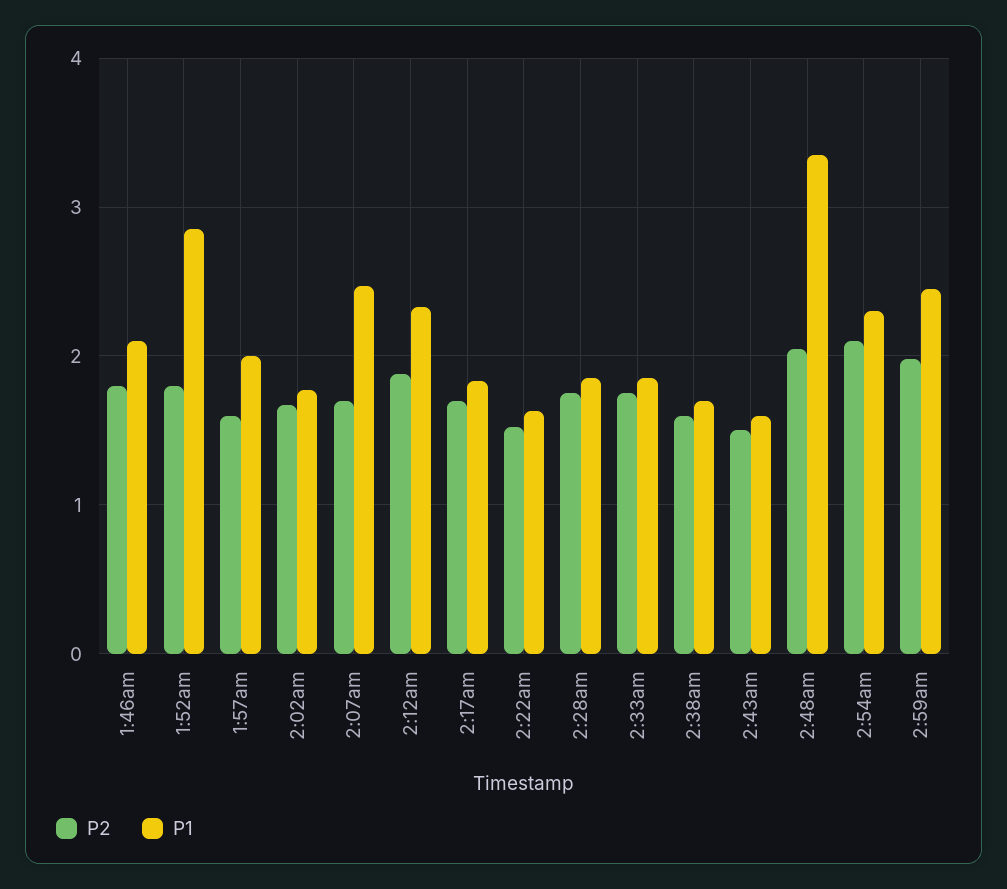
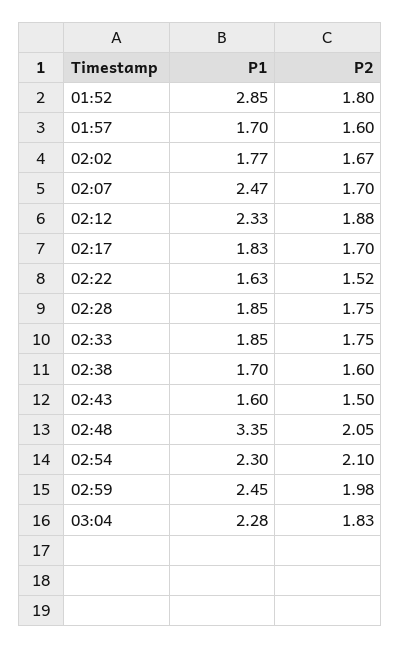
P2, 1:46am: 1.8 -> none
P1, 1:46am: 2.1 -> none
P1, 1:57am: 2 -> 1.7
P1, 03:04: none -> 2.28
P2, 03:04: none -> 1.83

